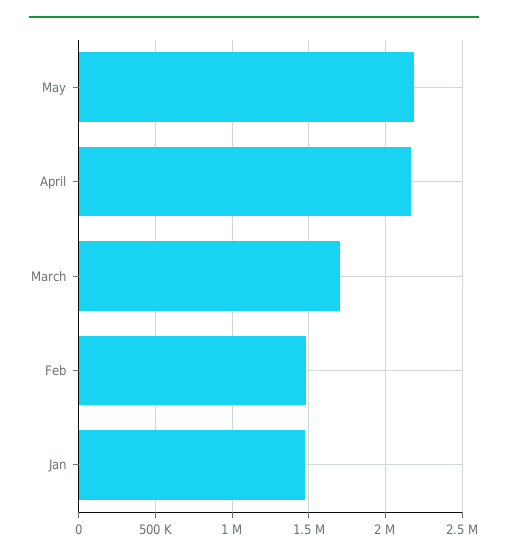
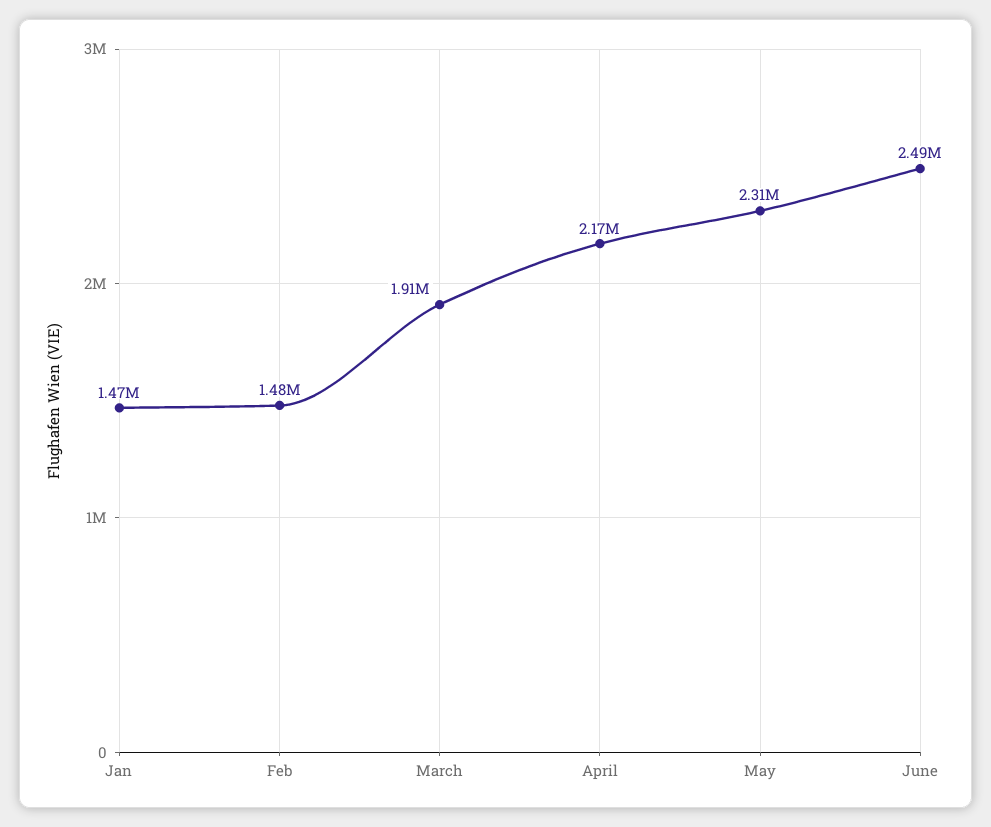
May: 2200000 -> 2310000
March: 1700000 -> 1910000
June: none -> 2490000

